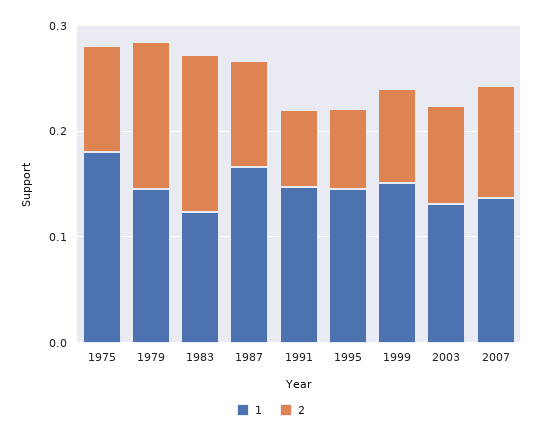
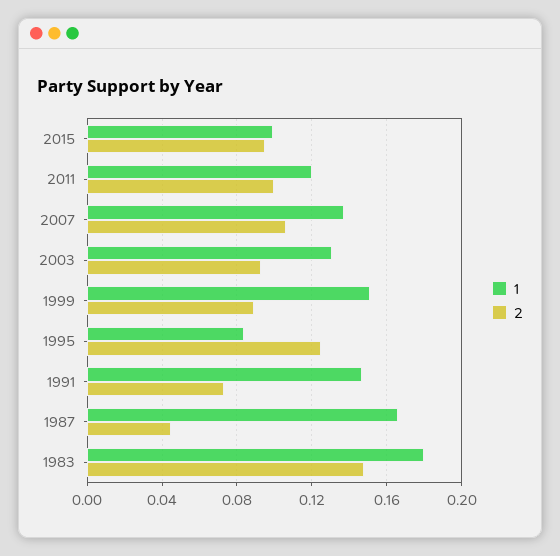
1, 1975: 0.18 -> none
2, 1975: 0.1 -> none
1, 1979: 0.14 -> none
2, 1979: 0.14 -> none
1, 1983: 0.12 -> 0.18
2, 1987: 0.1 -> 0.045
1, 1995: 0.14 -> 0.085
2, 1995: 0.08 -> 0.125
1, 2015: none -> 0.1
2, 2015: none -> 0.095
1, 2011: none -> 0.12
2, 2011: none -> 0.1

